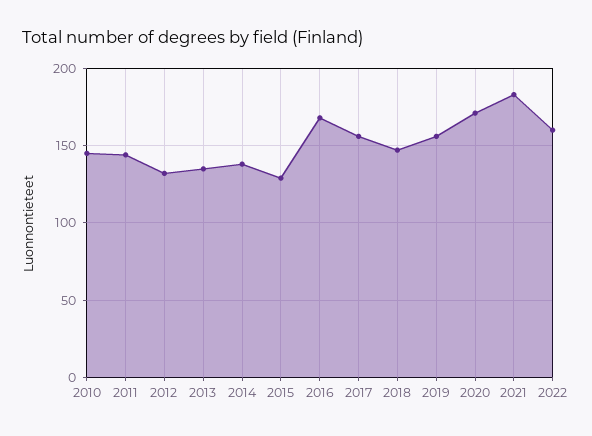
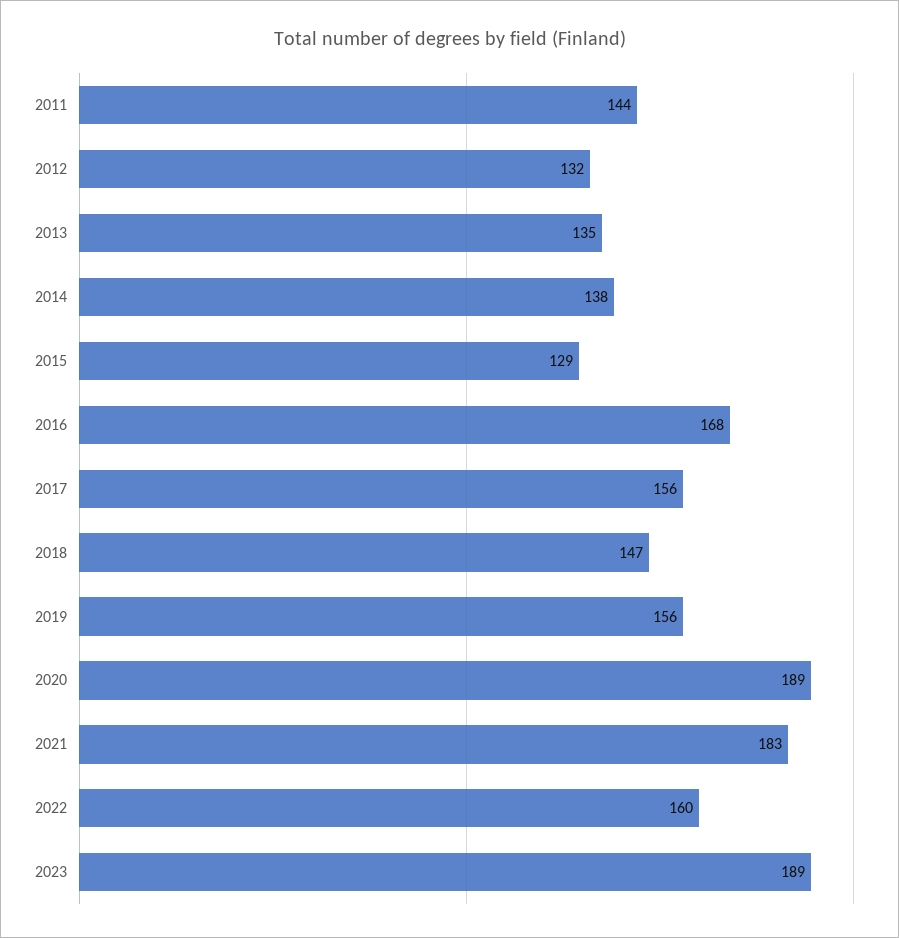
2010: 145 -> none
2020: 170 -> 189
2023: none -> 189

